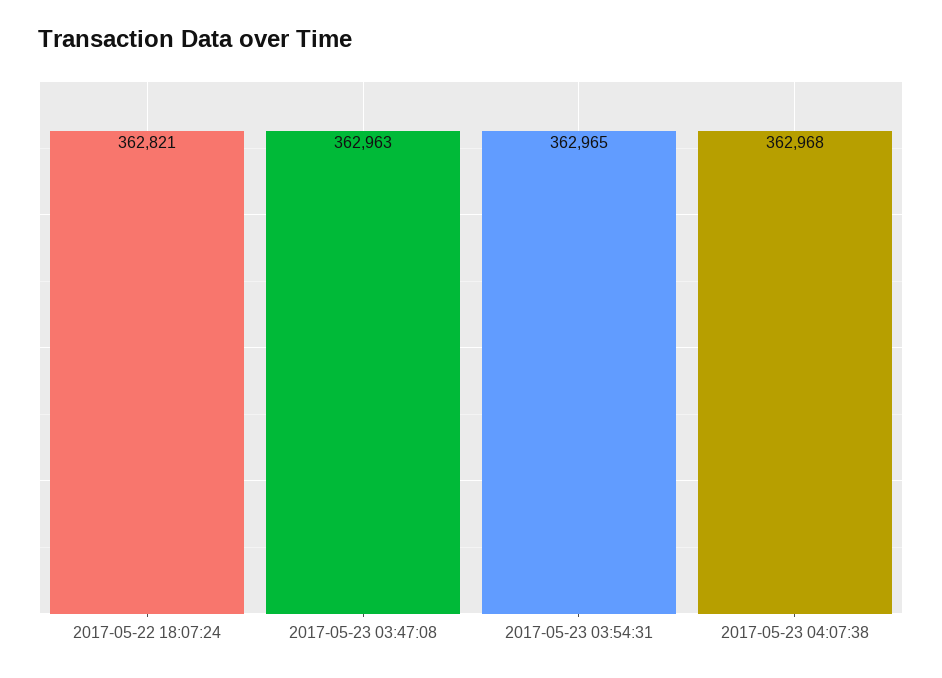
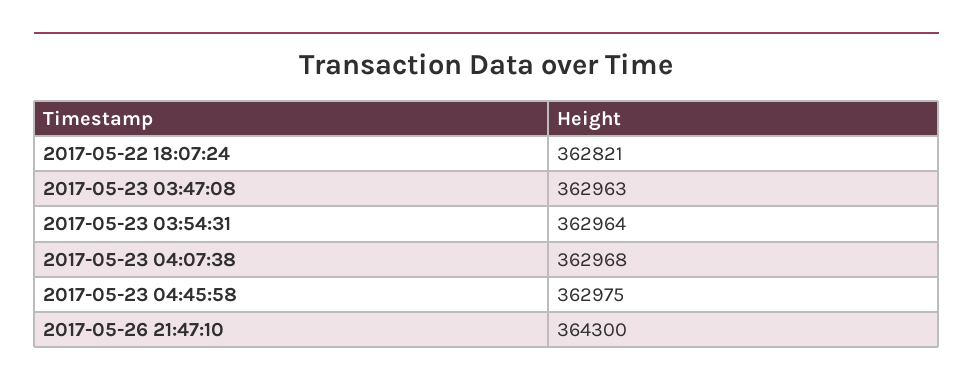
2017-05-23 03:54:31: 362965 -> 362964
2017-05-23 04:45:58: none -> 362975
2017-05-26 21:47:10: none -> 364300

